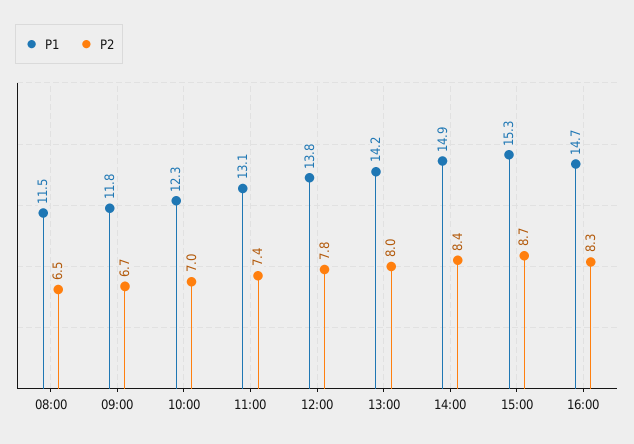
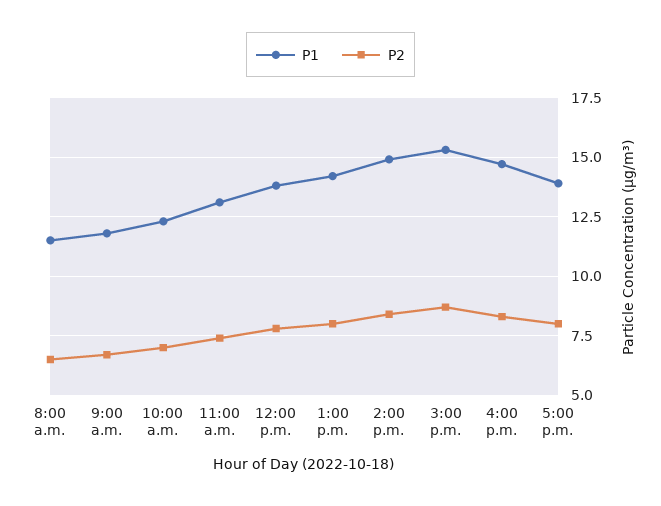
P1, 5:00 p.m.: none -> 14
P2, 5:00 p.m.: none -> 8

